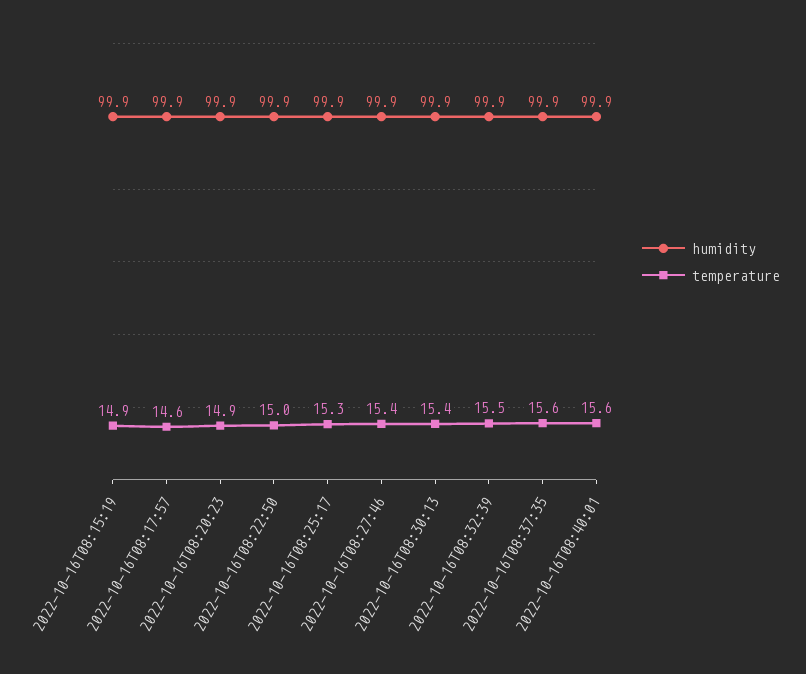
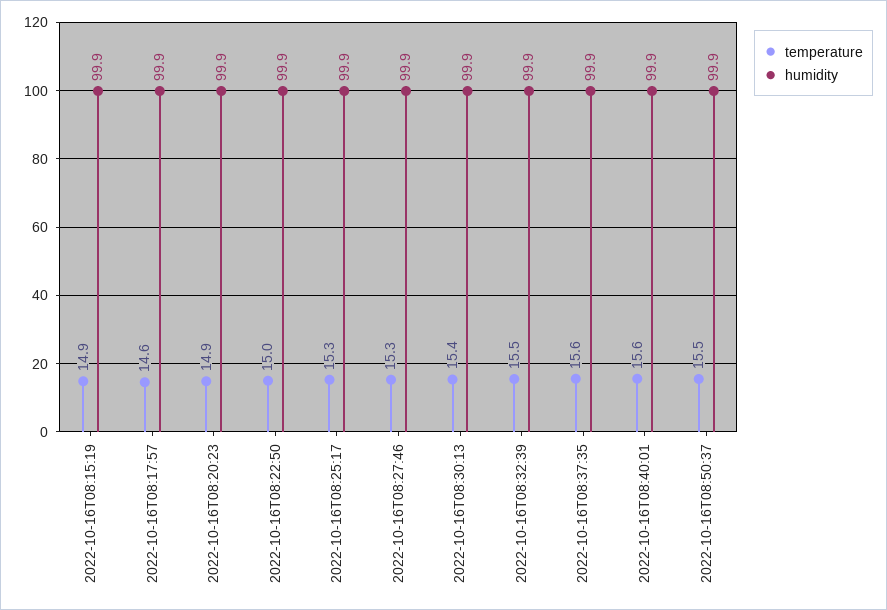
temperature, 2022-10-16T08:27:46: 15.4 -> 15.3
temperature, 2022-10-16T08:50:37: none -> 15.5
humidity, 2022-10-16T08:50:37: none -> 99.9

